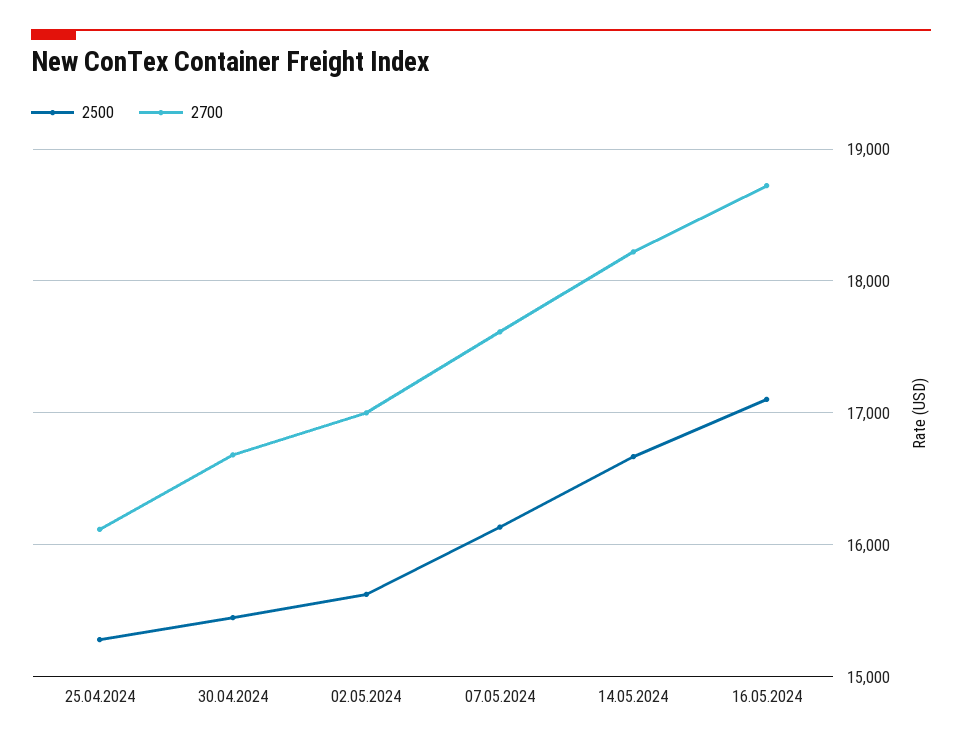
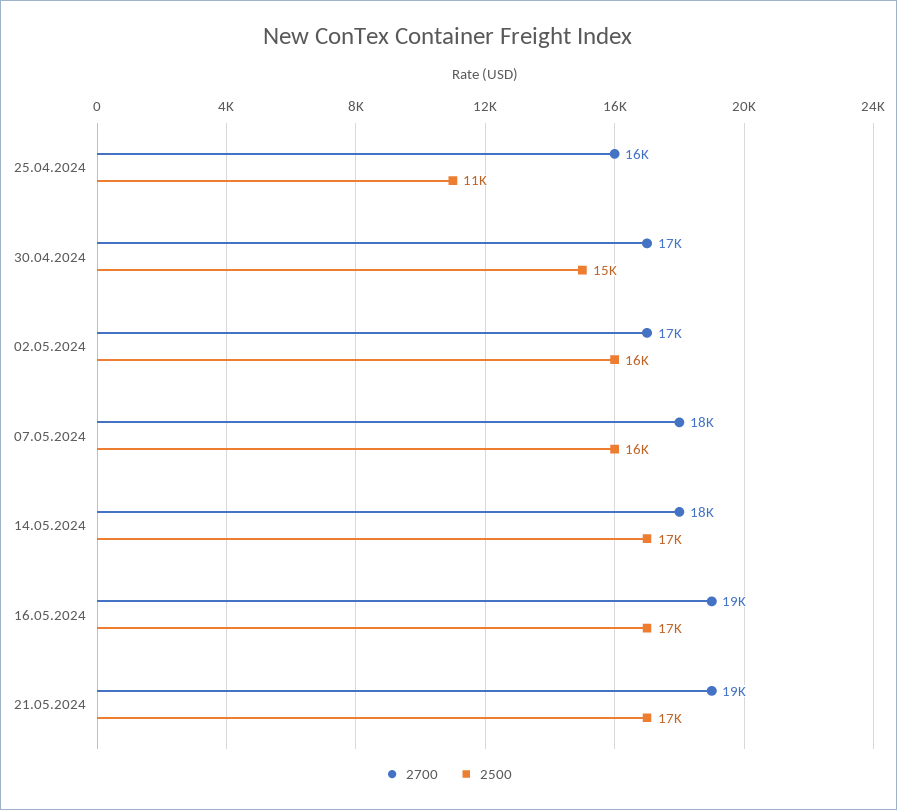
2500, 25.04.2024: 15300 -> 11000
2700, 21.05.2024: none -> 19000
2500, 21.05.2024: none -> 17000

